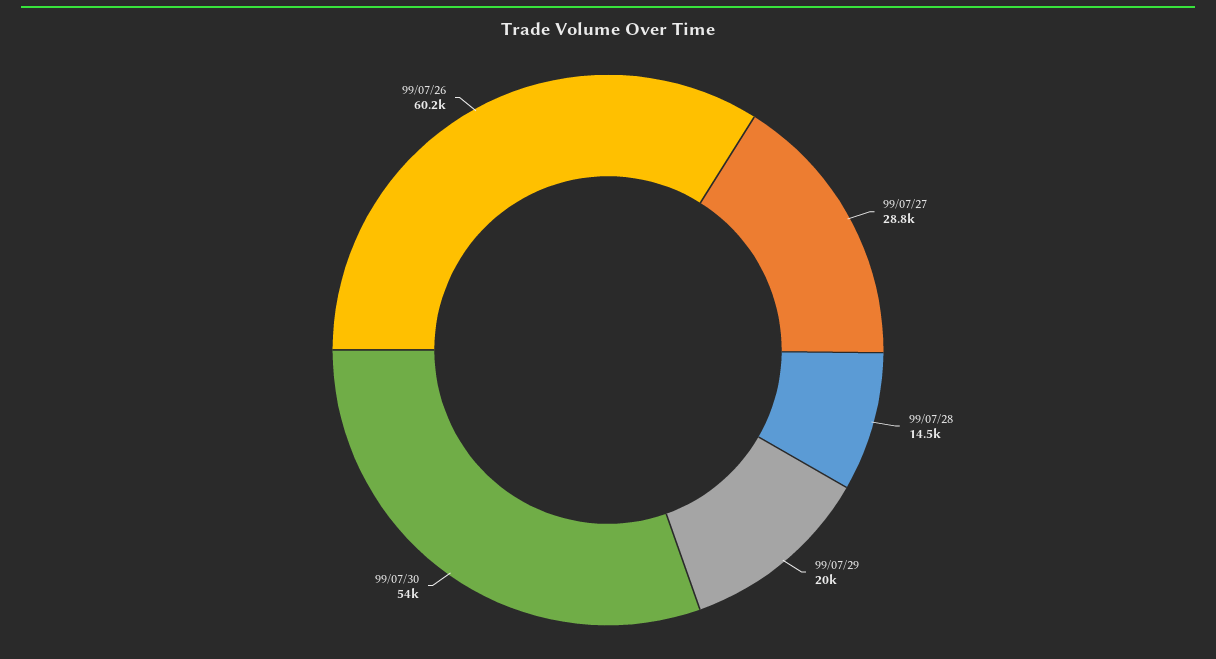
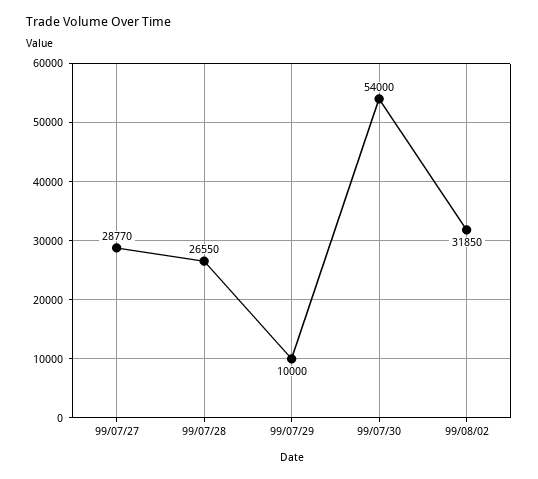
99/07/28: 14500 -> 26550
99/07/29: 20000 -> 10000
99/07/26: 60200 -> none
99/08/02: none -> 31850

